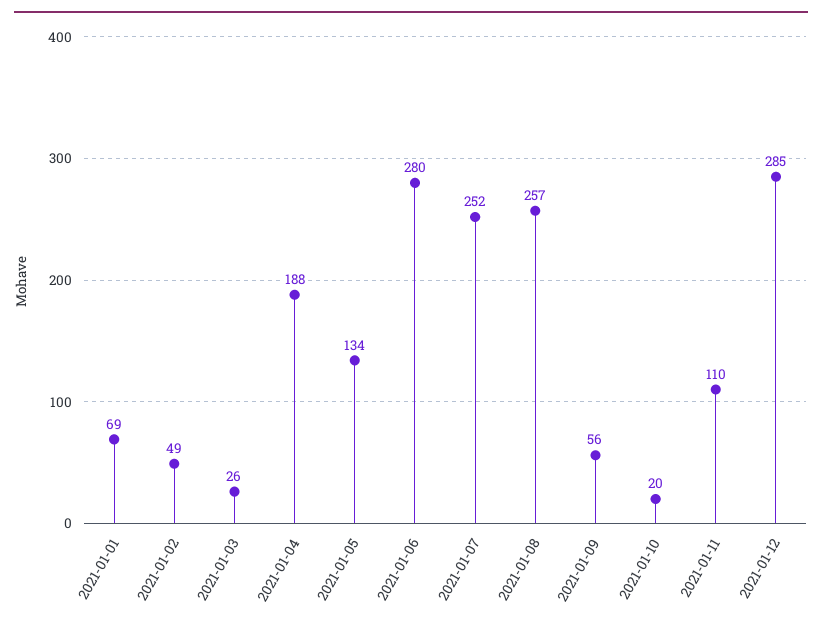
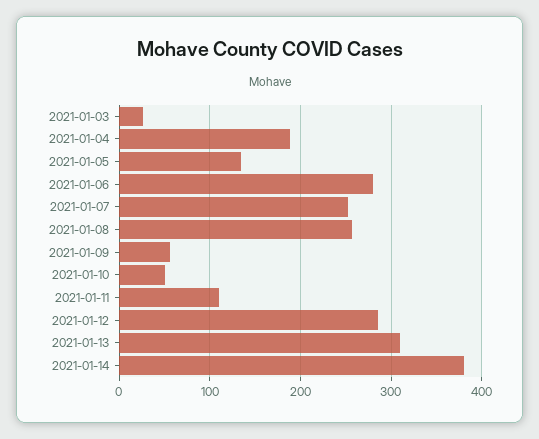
2021-01-01: 69 -> none
2021-01-02: 49 -> none
2021-01-10: 20 -> 50
2021-01-13: none -> 310
2021-01-14: none -> 380

